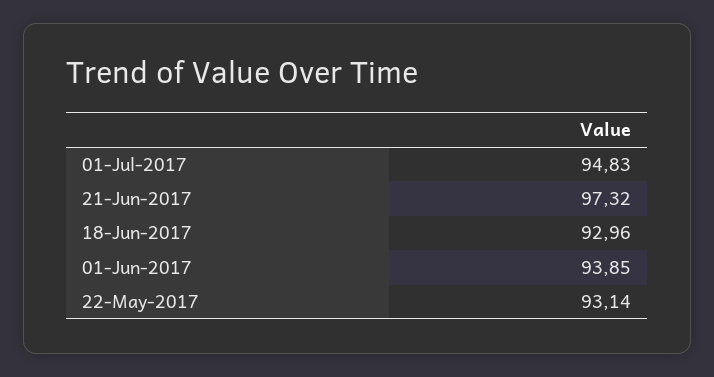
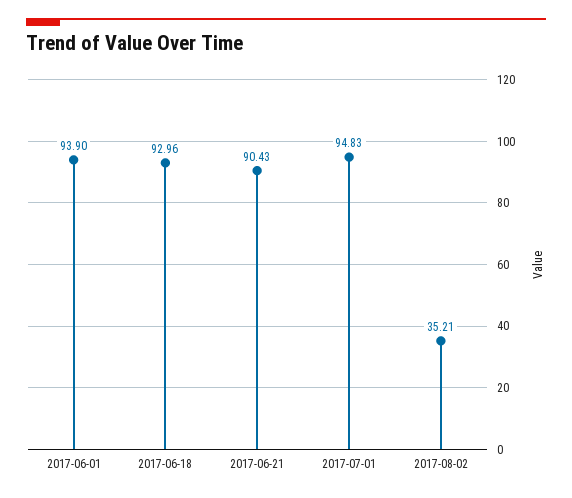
21-Jun-2017: 97.32 -> 90.43
01-Jun-2017: 93.85 -> 93.9
22-May-2017: 93.14 -> none
2017-08-02: none -> 35.21

